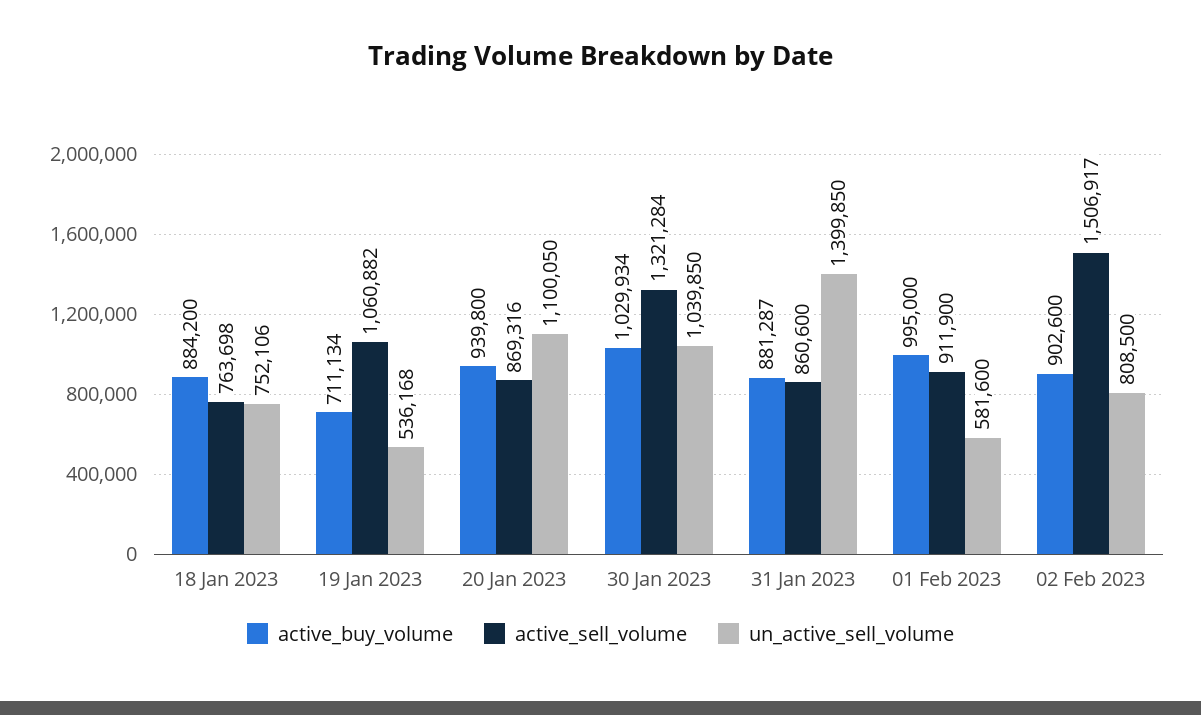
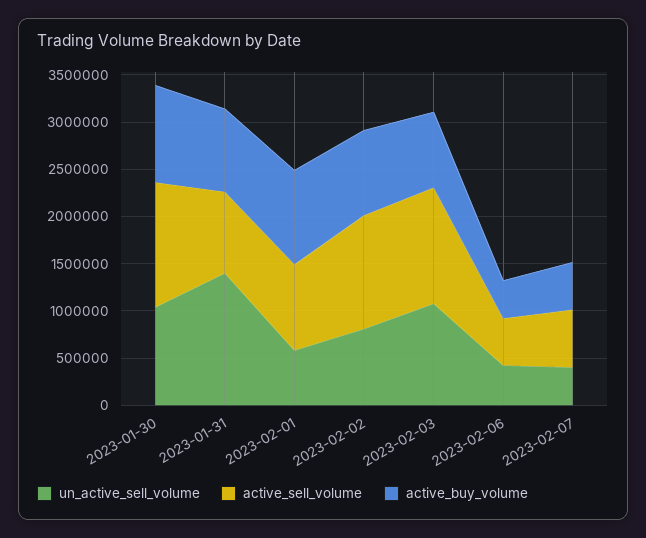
active_buy_volume, 18 Jan 2023: 884200 -> none
active_sell_volume, 18 Jan 2023: 763698 -> none
un_active_sell_volume, 18 Jan 2023: 752106 -> none
active_buy_volume, 19 Jan 2023: 711134 -> none
active_sell_volume, 19 Jan 2023: 1060882 -> none
un_active_sell_volume, 19 Jan 2023: 536168 -> none
active_buy_volume, 20 Jan 2023: 939800 -> none
active_sell_volume, 20 Jan 2023: 869316 -> none
un_active_sell_volume, 20 Jan 2023: 1100050 -> none
active_sell_volume, 02 Feb 2023: 1506917 -> 1200000
un_active_sell_volume, 2023-02-03: none -> 1100000
active_sell_volume, 2023-02-03: none -> 1200000
active_buy_volume, 2023-02-03: none -> 800000
un_active_sell_volume, 2023-02-06: none -> 400000
active_sell_volume, 2023-02-06: none -> 500000
active_buy_volume, 2023-02-06: none -> 400000
un_active_sell_volume, 2023-02-07: none -> 400000
active_sell_volume, 2023-02-07: none -> 600000
active_buy_volume, 2023-02-07: none -> 500000

